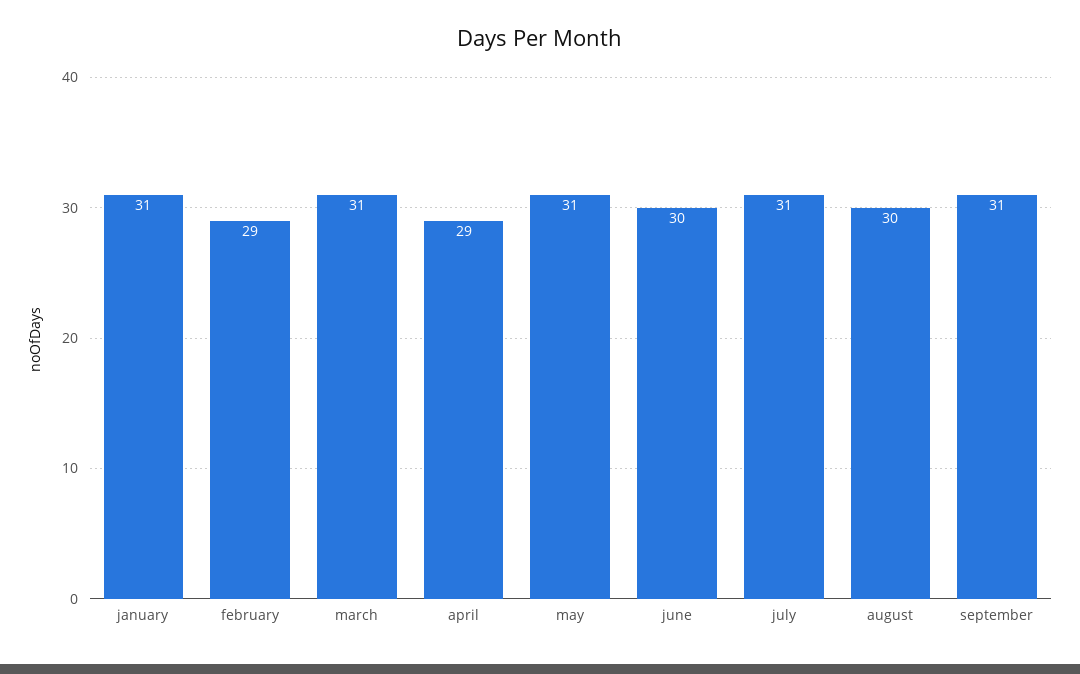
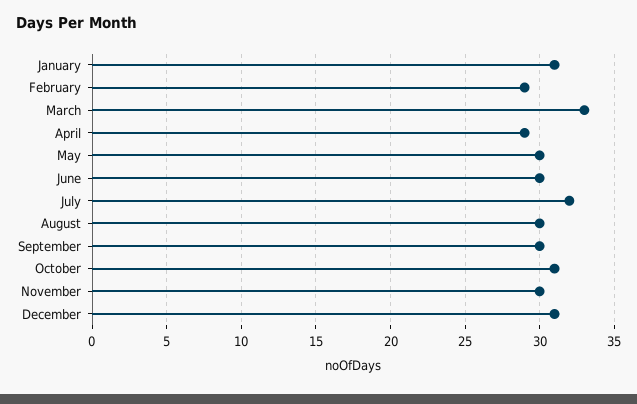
march: 31 -> 33
may: 31 -> 30
july: 31 -> 32
september: 31 -> 30
October: none -> 31
November: none -> 30
December: none -> 31

